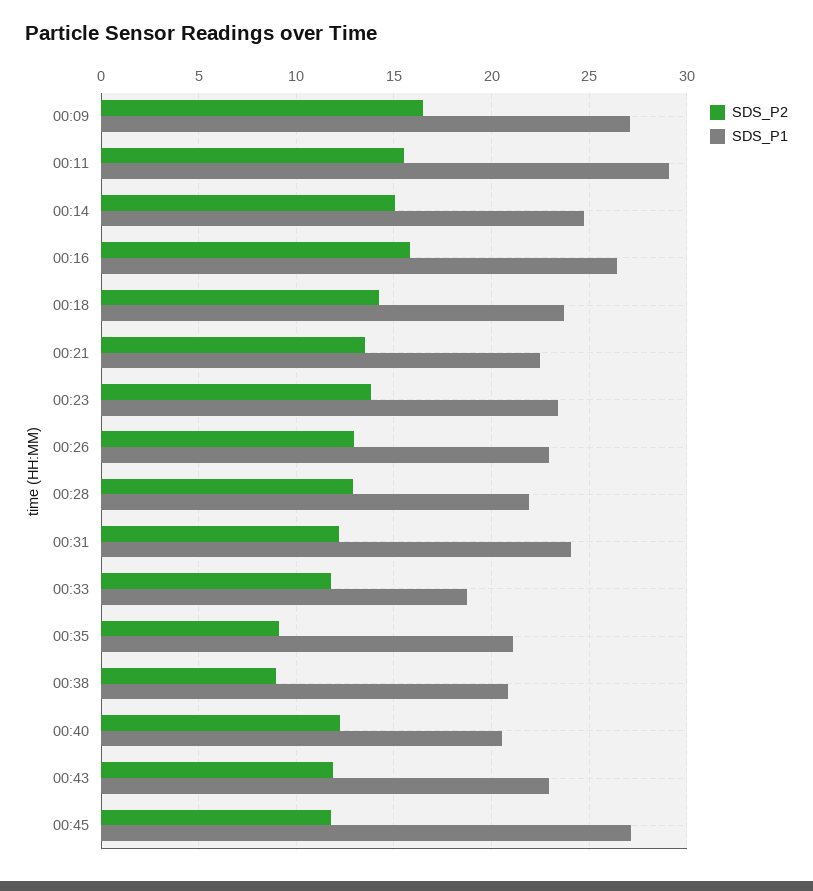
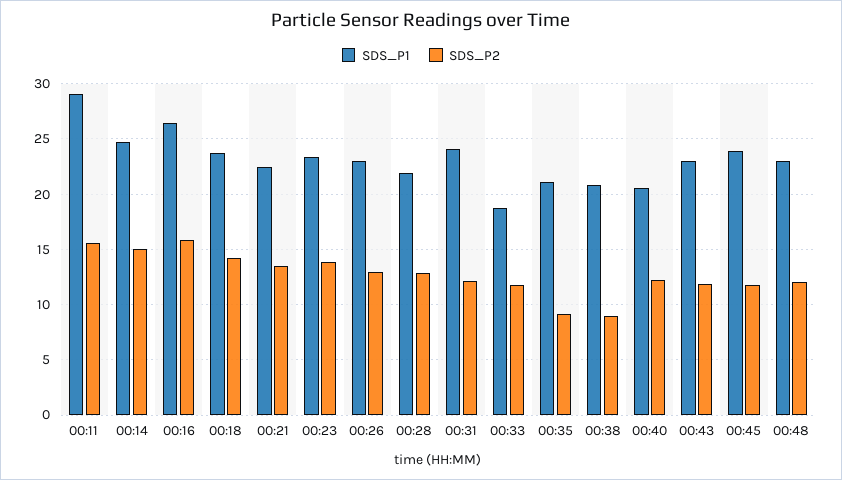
SDS_P2, 00:09: 16.5 -> none
SDS_P1, 00:09: 27 -> none
SDS_P1, 00:45: 27 -> 24
SDS_P1, 00:48: none -> 23
SDS_P2, 00:48: none -> 12

